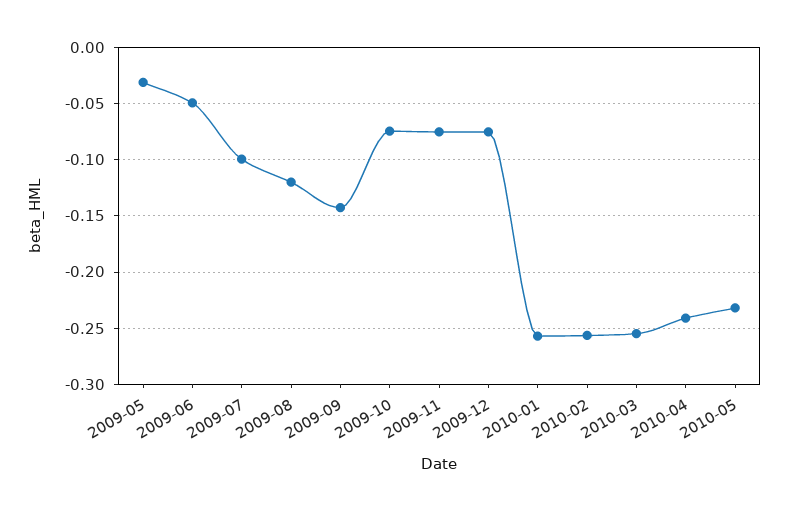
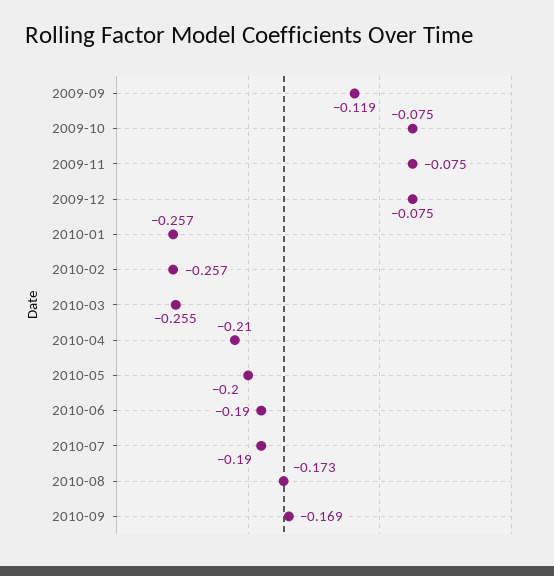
2009-05: -0.03 -> none
2009-06: -0.05 -> none
2009-07: -0.1 -> none
2009-08: -0.12 -> none
2009-09: -0.14 -> -0.119
2010-04: -0.24 -> -0.21
2010-05: -0.23 -> -0.2
2010-06: none -> -0.19
2010-07: none -> -0.19
2010-08: none -> -0.173
2010-09: none -> -0.169

